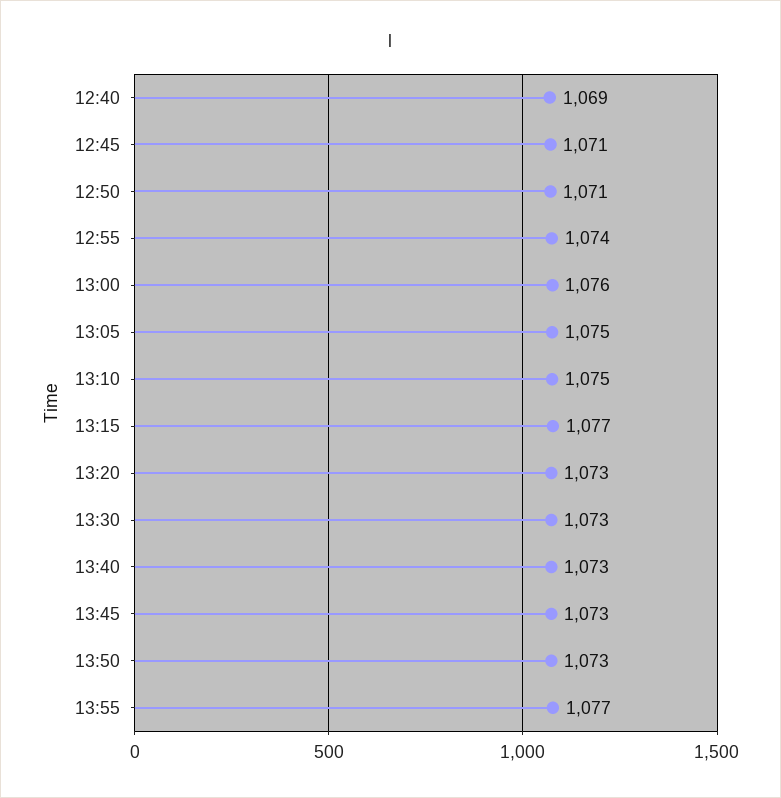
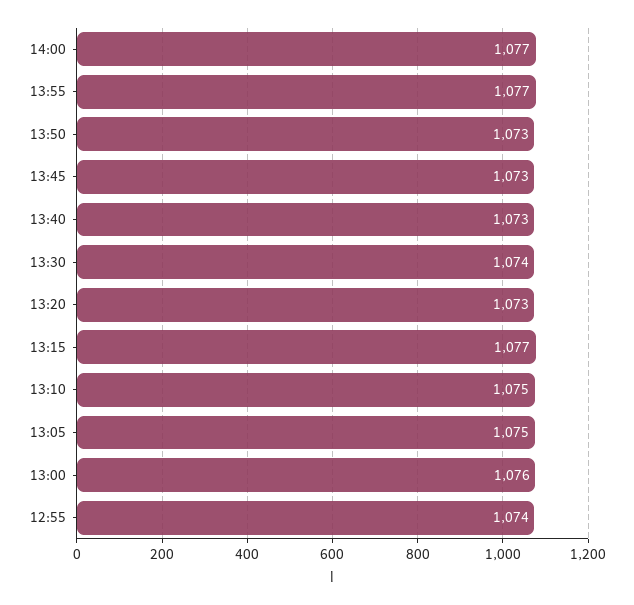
12:40: 1069 -> none
12:45: 1071 -> none
12:50: 1071 -> none
13:30: 1073 -> 1074
14:00: none -> 1077

